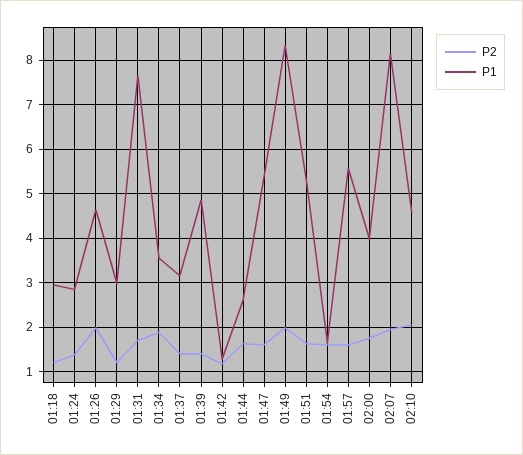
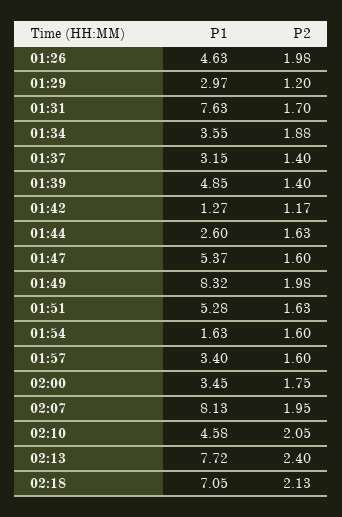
P2, 01:18: 1.2 -> none
P1, 01:18: 3 -> none
P2, 01:24: 1.4 -> none
P1, 01:24: 2.8 -> none
P1, 01:57: 5.6 -> 3.4
P1, 02:00: 4 -> 3.45
P1, 02:13: none -> 7.72
P2, 02:13: none -> 2.4
P1, 02:18: none -> 7.05
P2, 02:18: none -> 2.13

